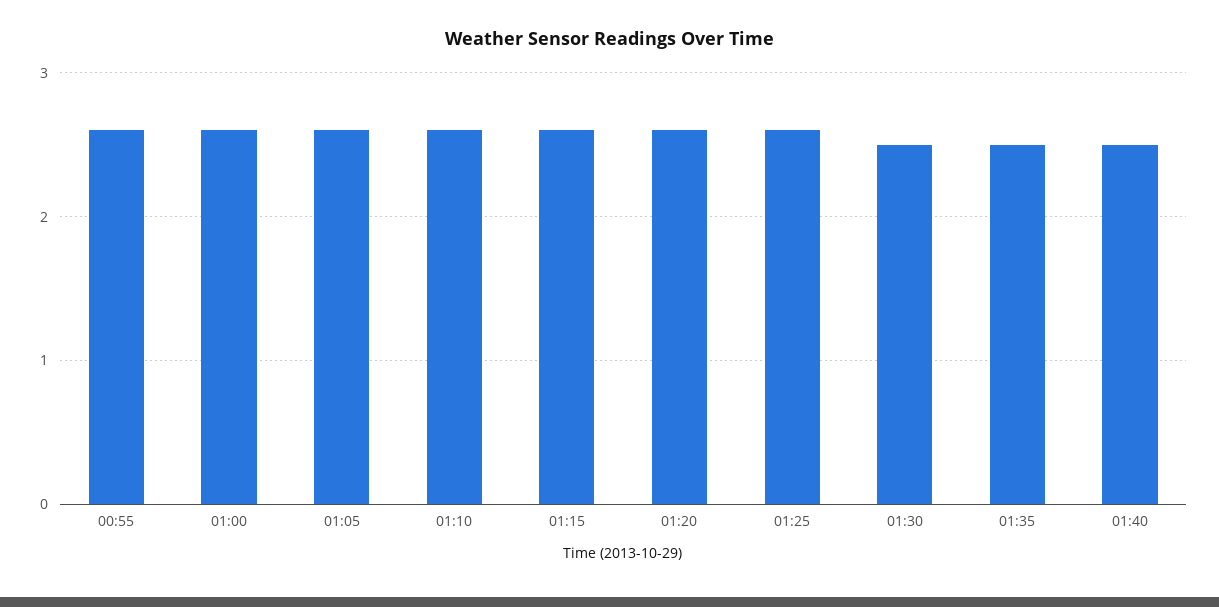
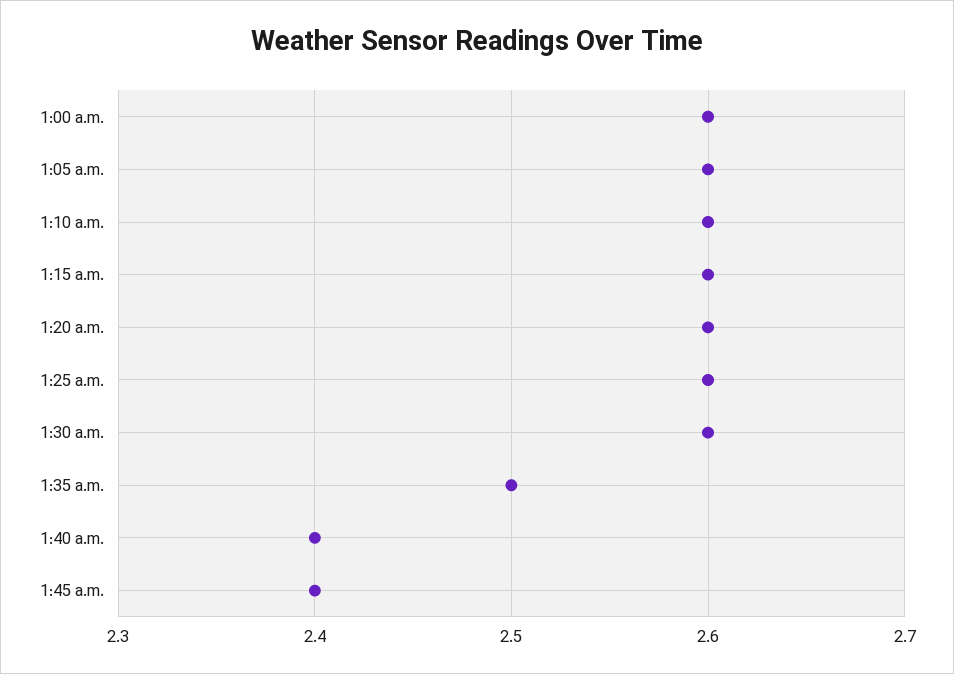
00:55: 2.6 -> none
01:30: 2.5 -> 2.6
01:40: 2.5 -> 2.4
1:45 a.m.: none -> 2.4

